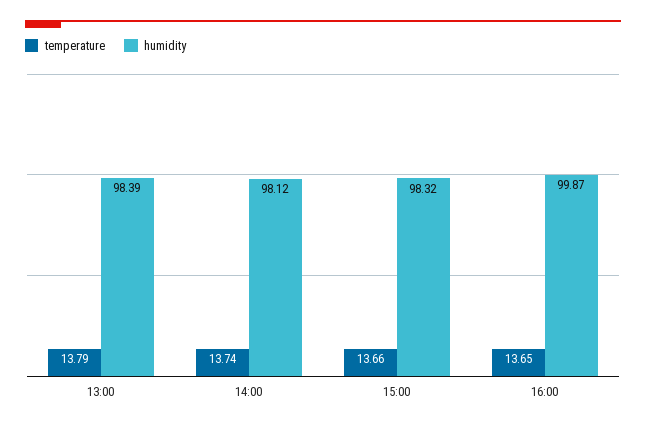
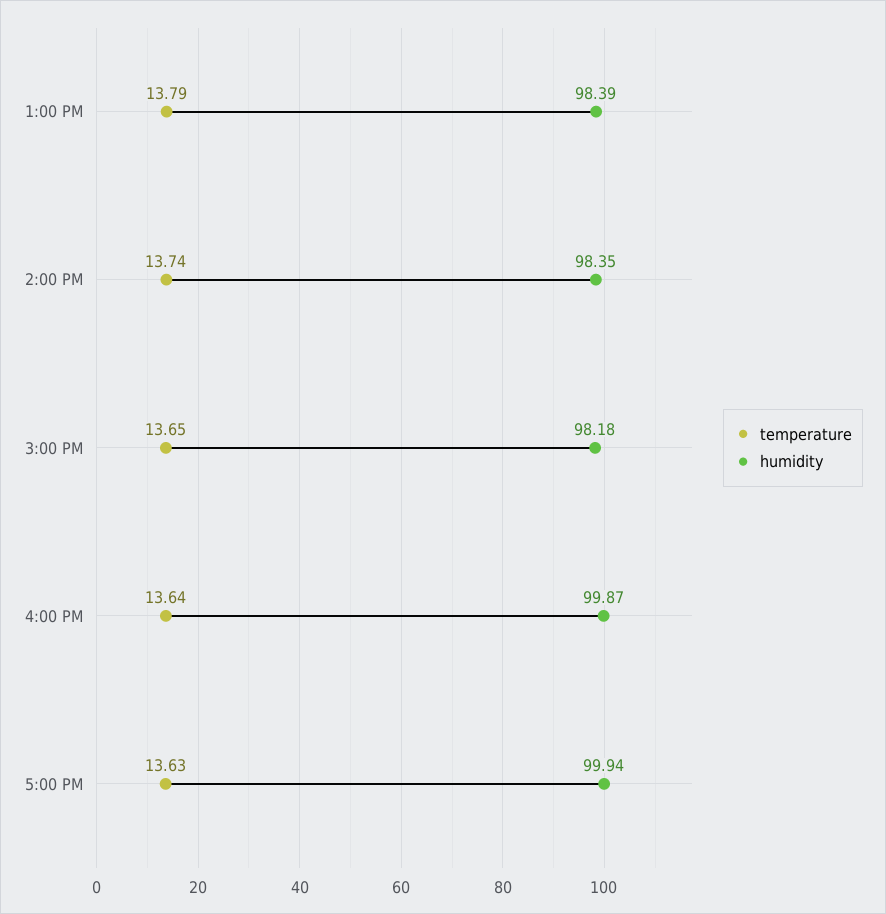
humidity, 14:00: 98.12 -> 98.35
temperature, 15:00: 13.66 -> 13.65
humidity, 15:00: 98.32 -> 98.18
temperature, 16:00: 13.65 -> 13.64
temperature, 5:00 PM: none -> 13.63
humidity, 5:00 PM: none -> 99.94

